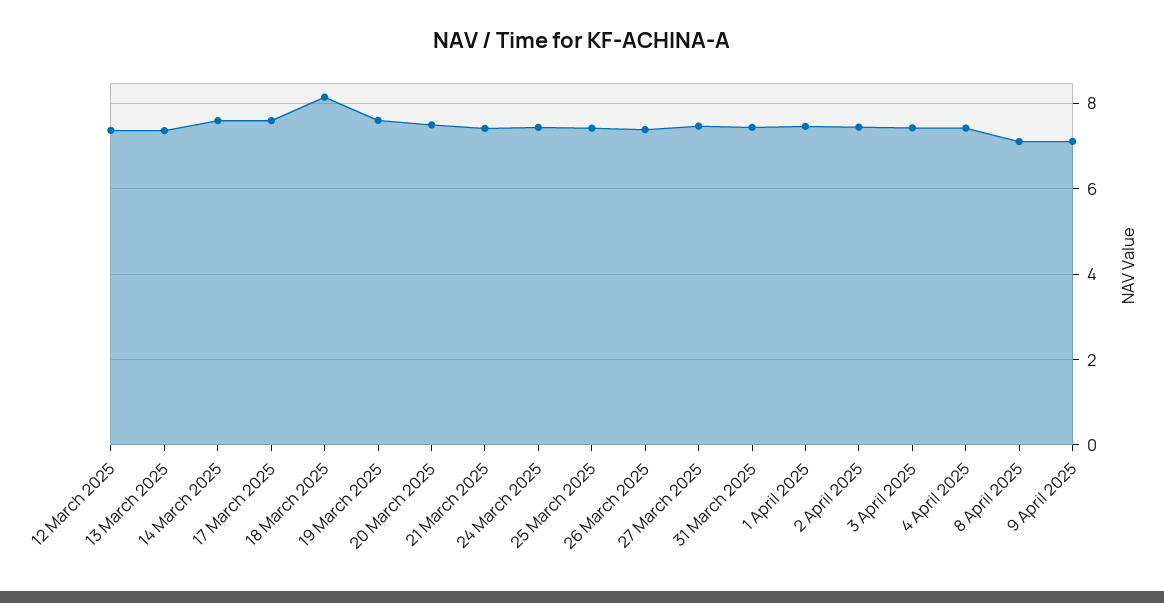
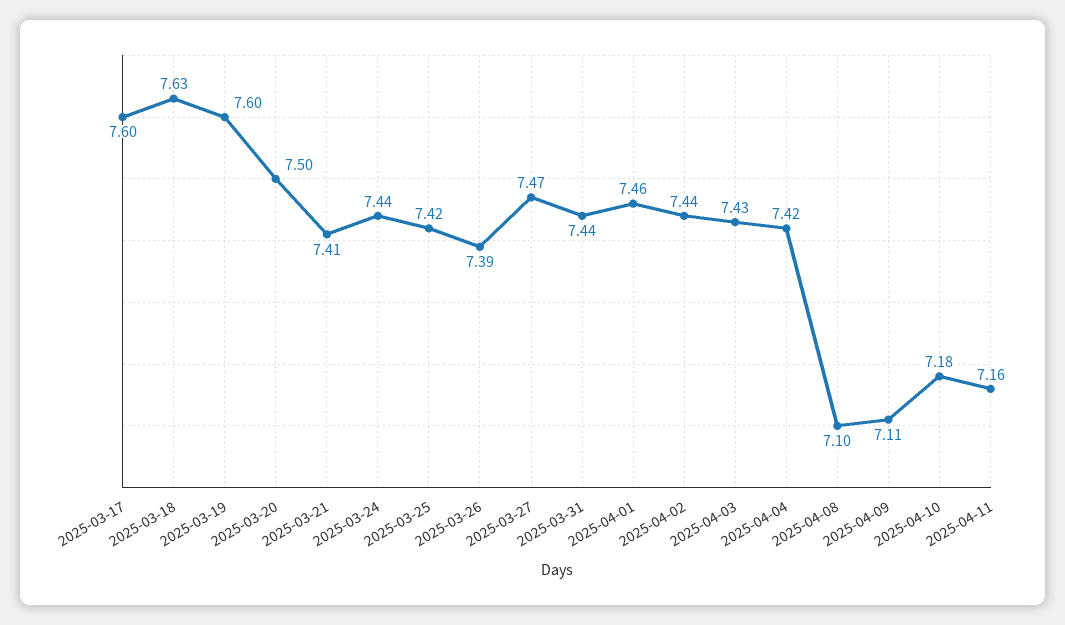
12 March 2025: 7.4 -> none
13 March 2025: 7.4 -> none
14 March 2025: 7.6 -> none
18 March 2025: 8.2 -> 7.63
2025-04-10: none -> 7.18
2025-04-11: none -> 7.16

